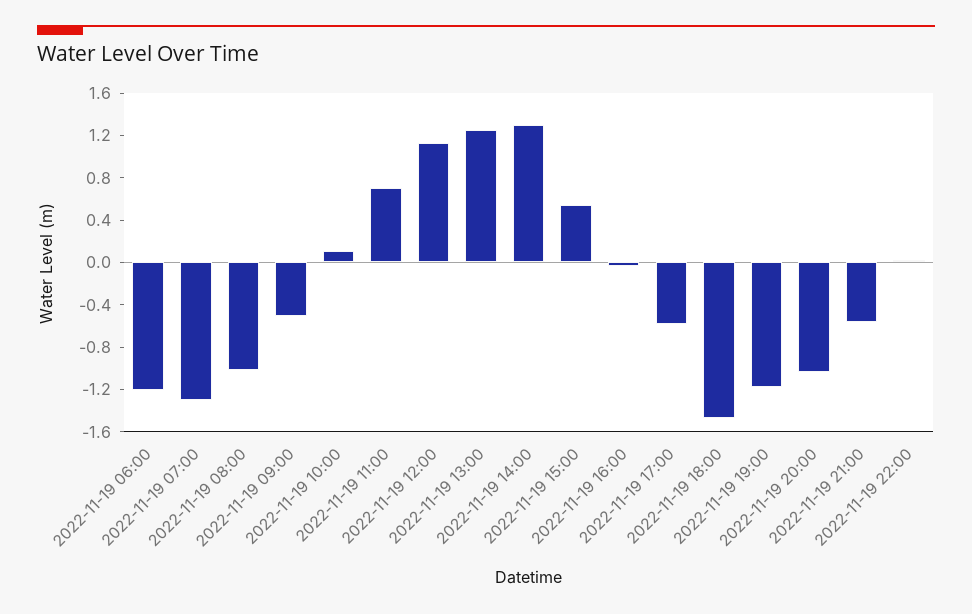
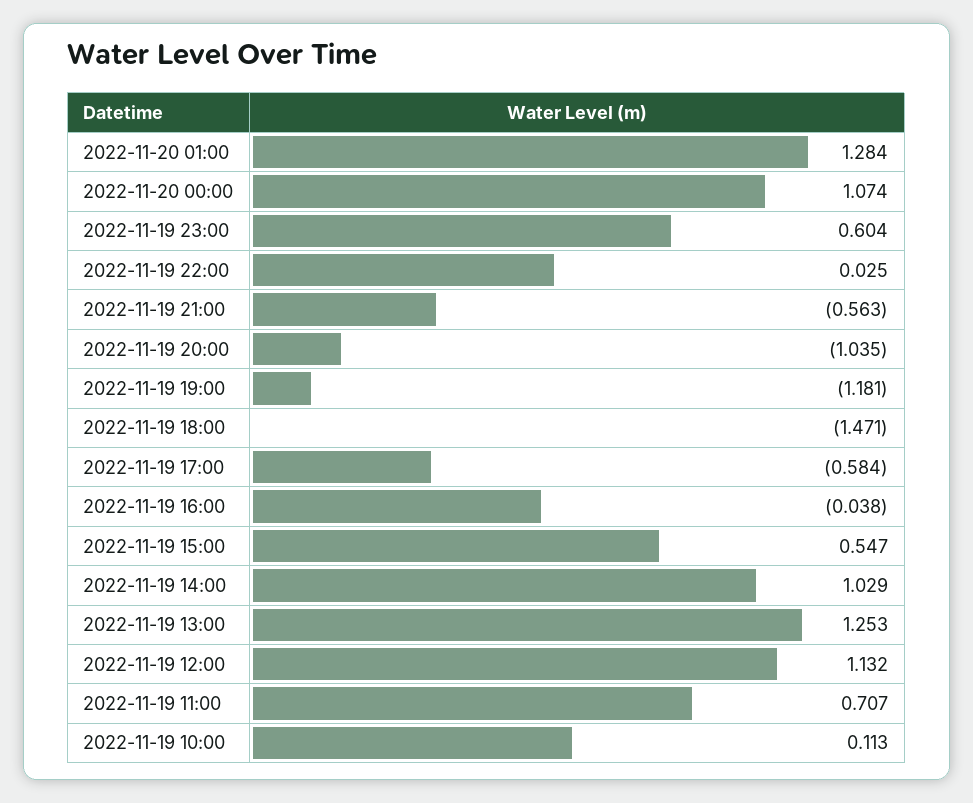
2022-11-19 06:00: -1.2 -> none
2022-11-19 07:00: -1.3 -> none
2022-11-19 08:00: -1 -> none
2022-11-19 09:00: -0.5 -> none
2022-11-19 14:00: 1.3 -> 1.029
2022-11-20 01:00: none -> 1.284
2022-11-20 00:00: none -> 1.074
2022-11-19 23:00: none -> 0.604

